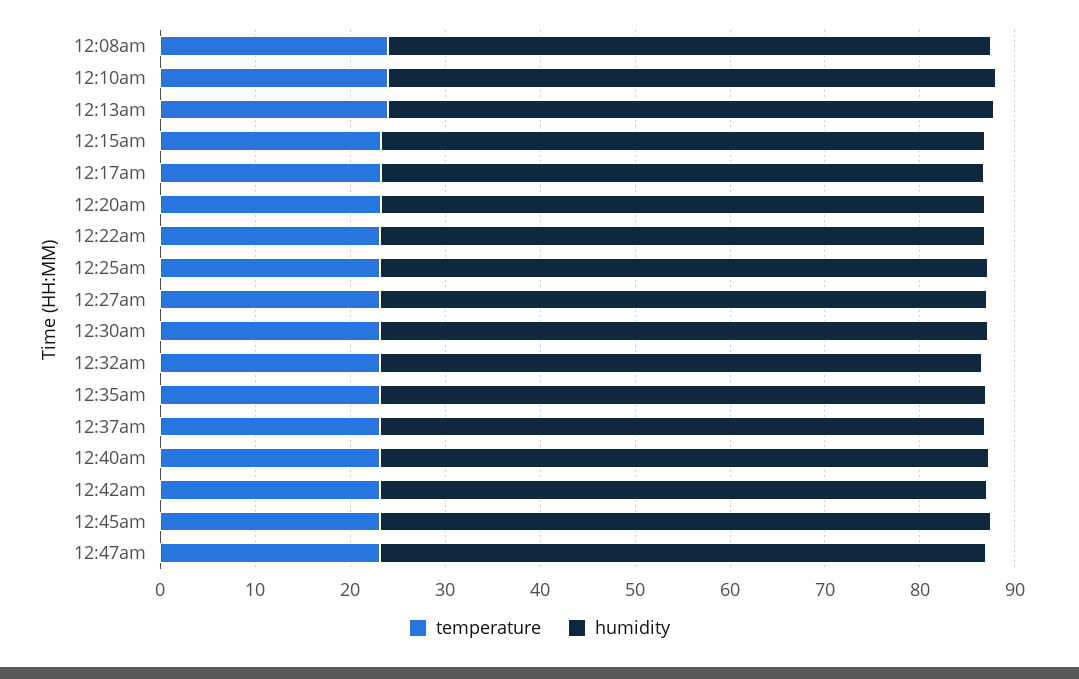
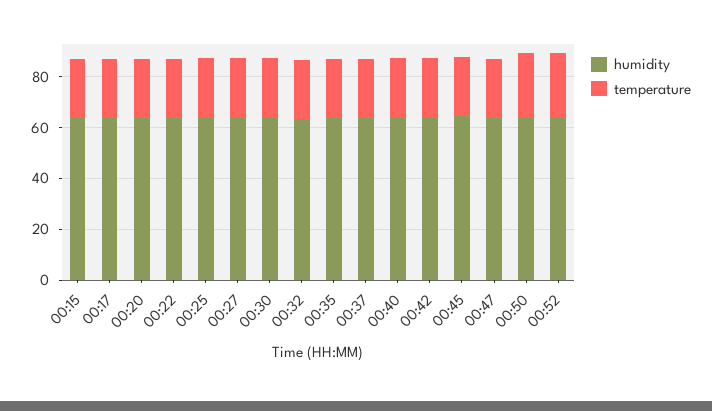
temperature, 12:08am: 24 -> none
humidity, 12:08am: 64 -> none
temperature, 12:10am: 24 -> none
humidity, 12:10am: 64 -> none
temperature, 12:13am: 24 -> none
humidity, 12:13am: 64 -> none
humidity, 00:50: none -> 65
temperature, 00:50: none -> 25
humidity, 00:52: none -> 65
temperature, 00:52: none -> 25

